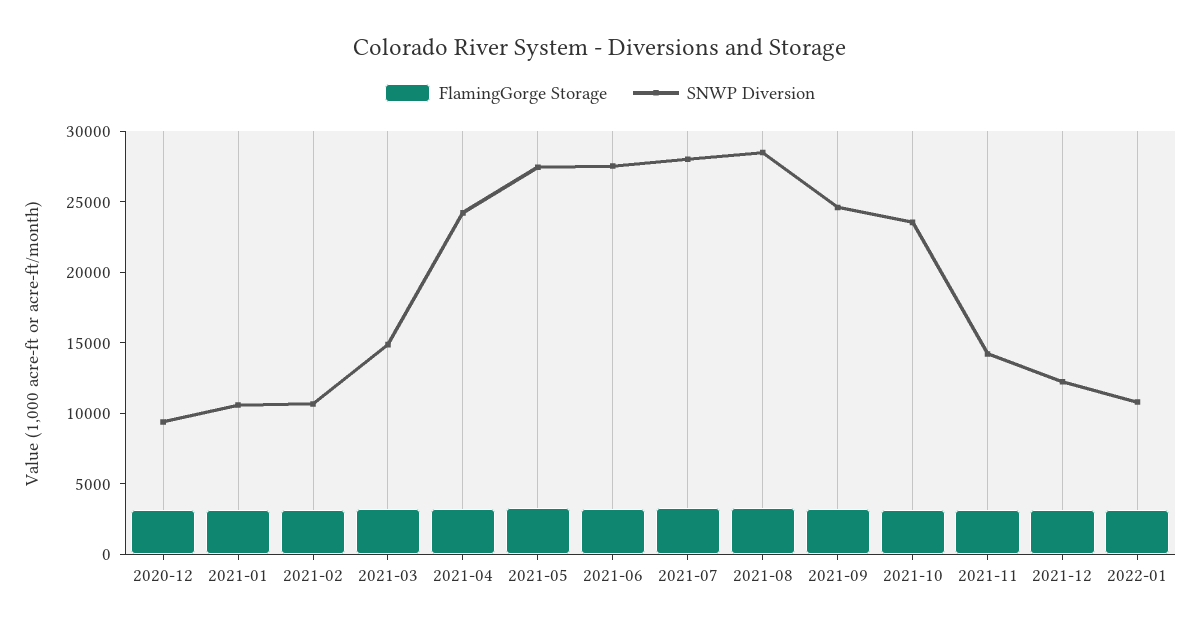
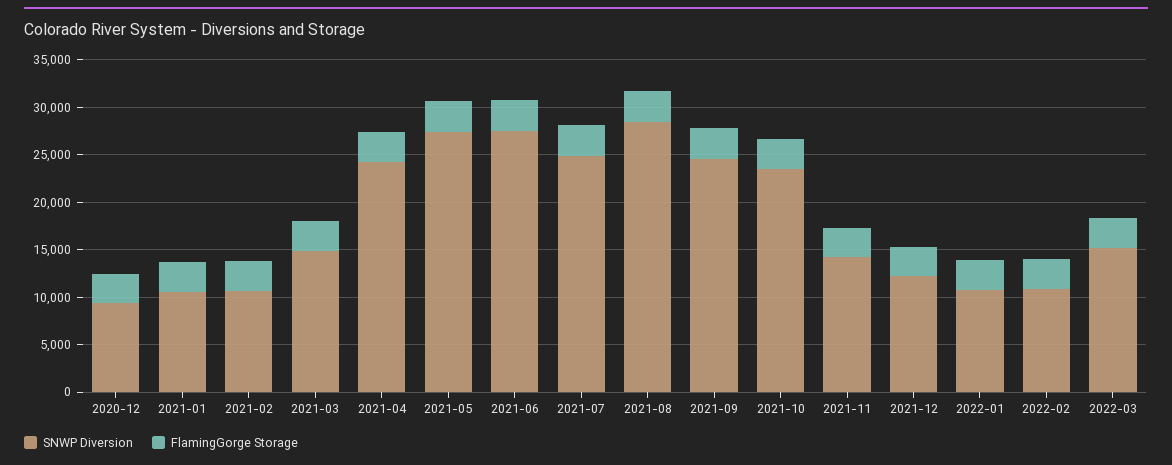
SNWP Diversion, 2021-07: 28000 -> 25000
SNWP Diversion, 2022-02: none -> 11000
FlamingGorge Storage, 2022-02: none -> 3000
SNWP Diversion, 2022-03: none -> 15000
FlamingGorge Storage, 2022-03: none -> 3000

